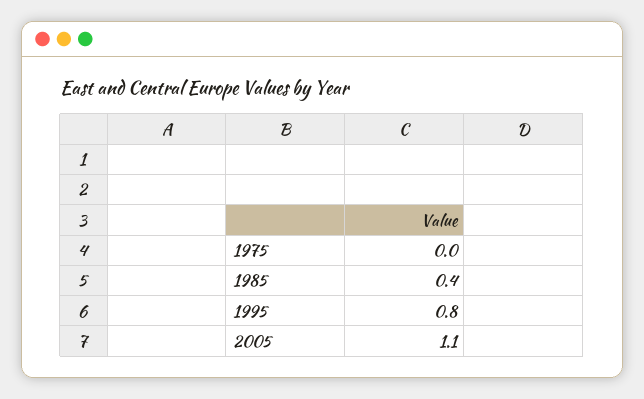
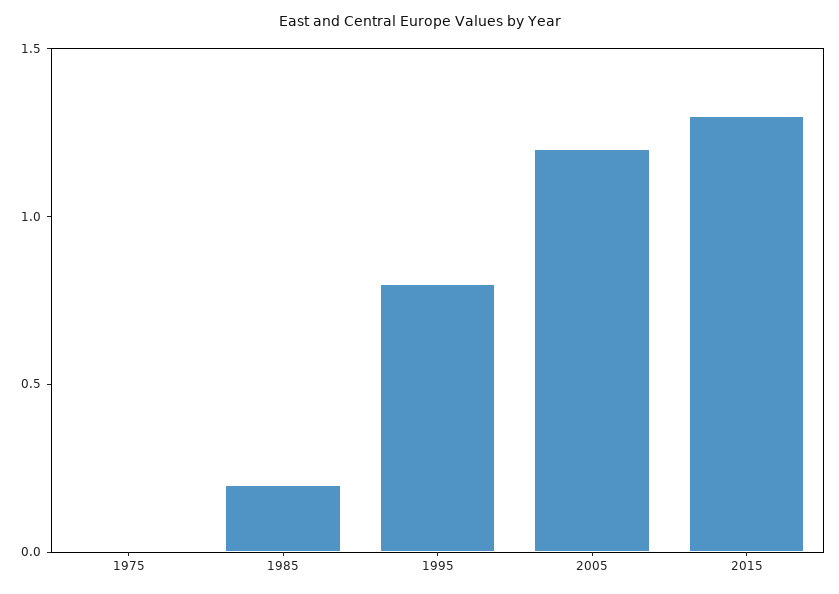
1985: 0.4 -> 0.2
2005: 1.1 -> 1.2
2015: none -> 1.3

